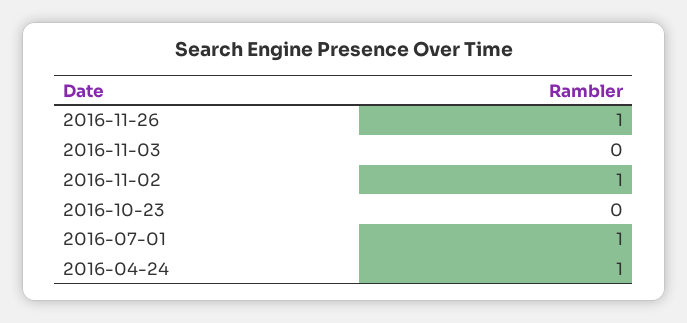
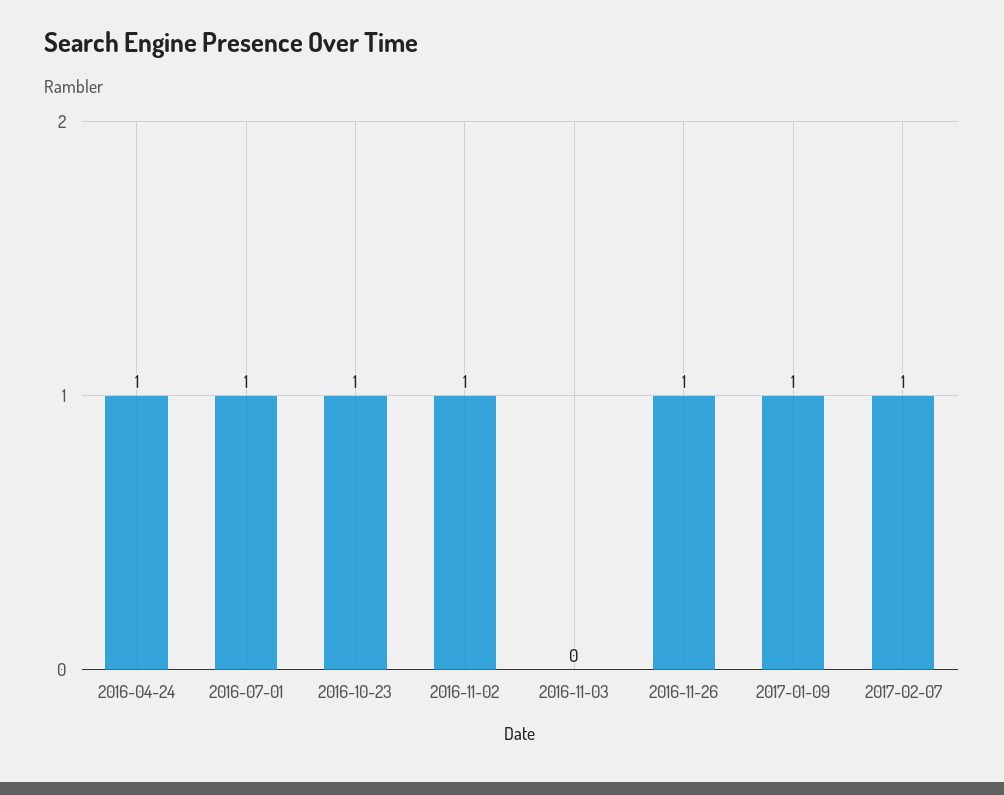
2016-10-23: 0 -> 1
2017-01-09: none -> 1
2017-02-07: none -> 1

